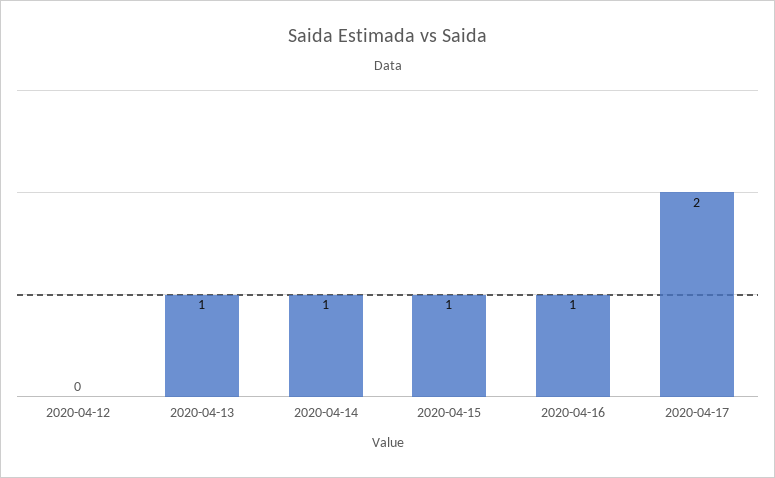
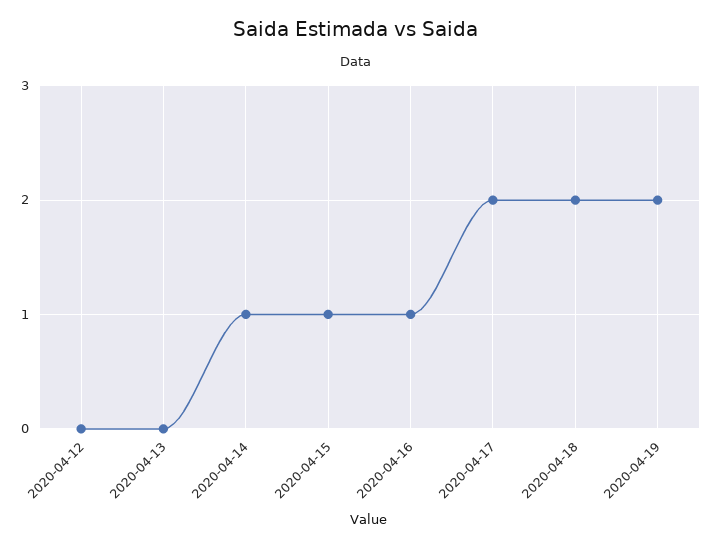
2020-04-13: 1 -> 0
2020-04-18: none -> 2
2020-04-19: none -> 2

